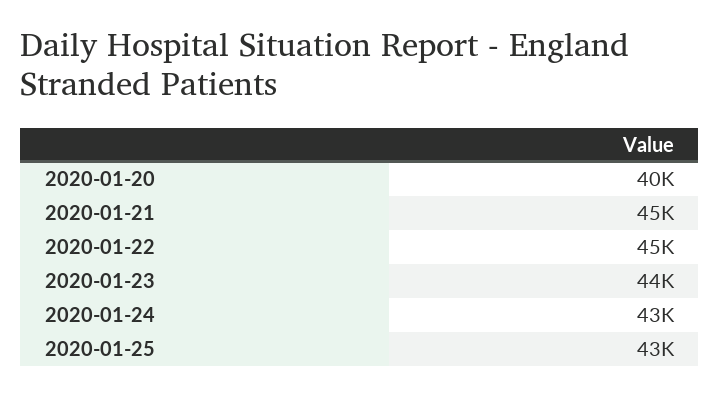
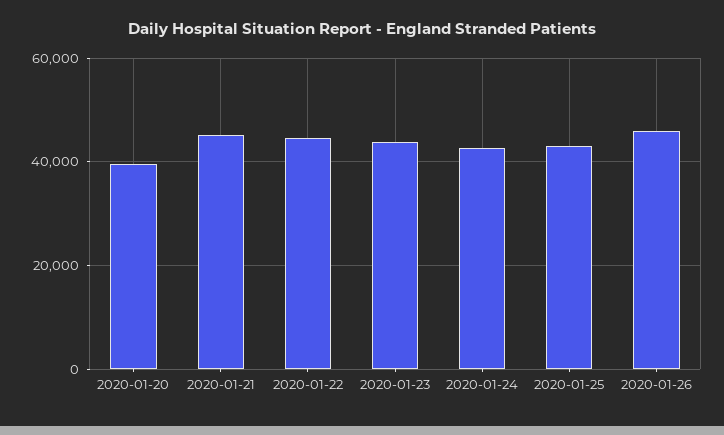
2020-01-26: none -> 46000

